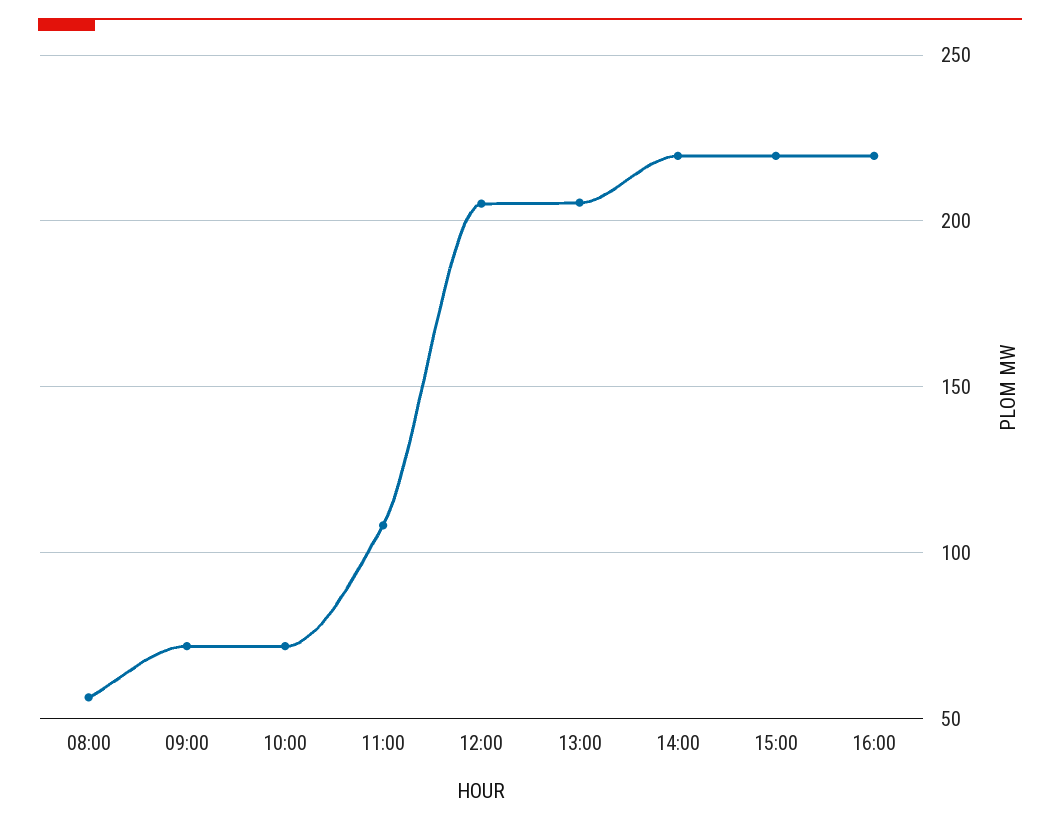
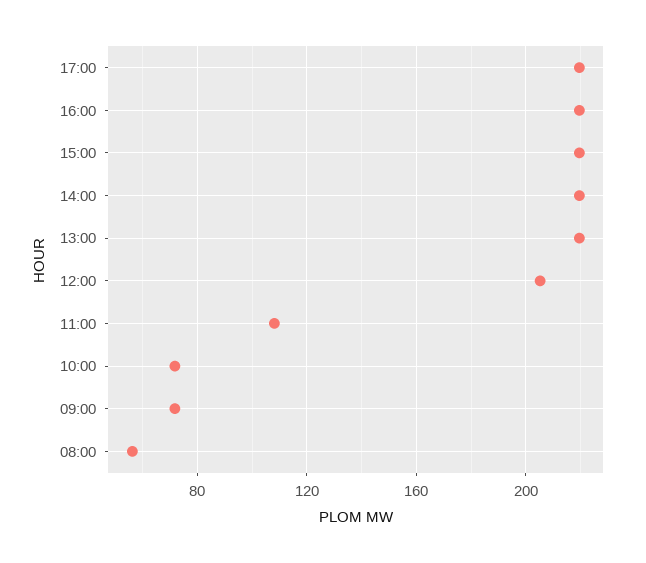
13:00: 205 -> 220
17:00: none -> 220

